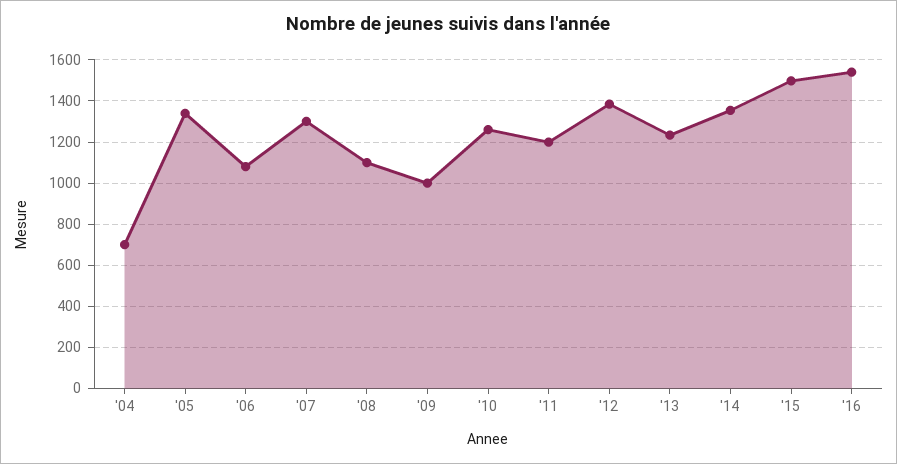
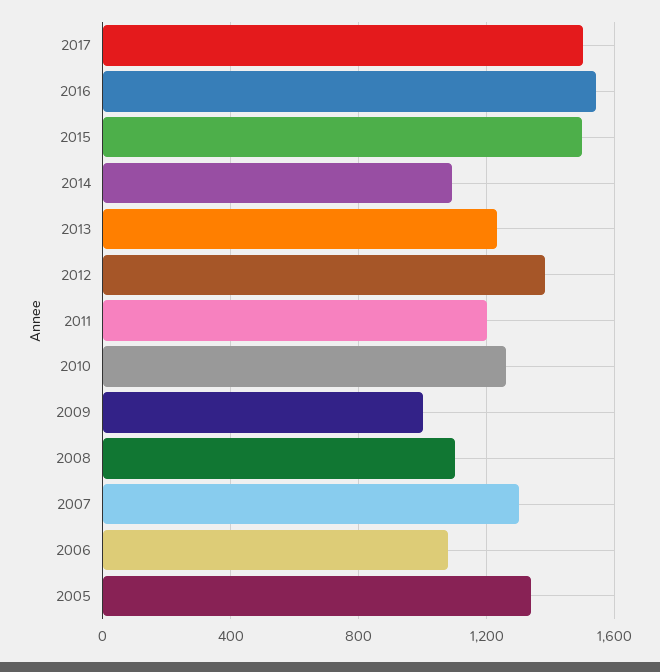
'04: 700 -> none
'14: 1350 -> 1100
2017: none -> 1500

